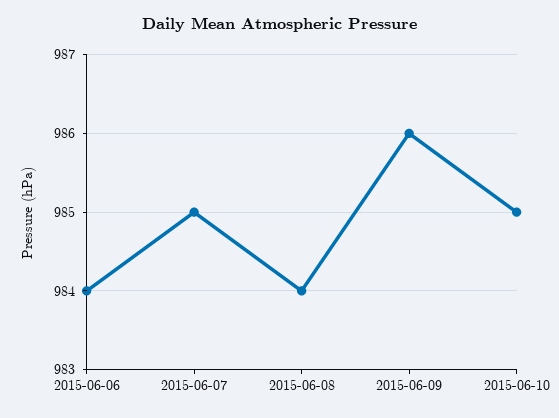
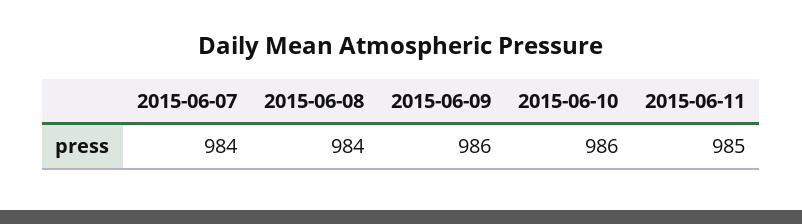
2015-06-06: 984 -> none
2015-06-07: 985 -> 984
2015-06-10: 985 -> 986
2015-06-11: none -> 985

